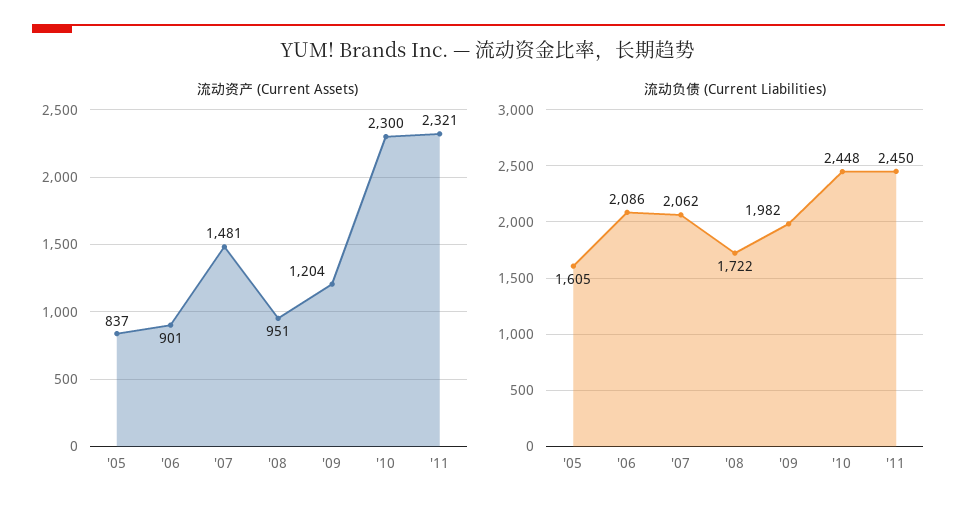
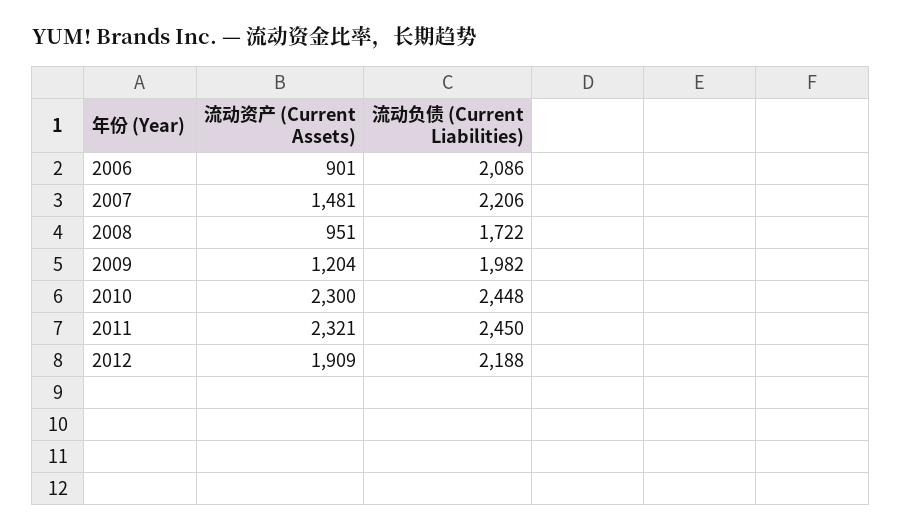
流动资产 (Current Assets), '05: 837 -> none
流动负债 (Current Liabilities), '05: 1605 -> none
流动负债 (Current Liabilities), '07: 2062 -> 2206
流动资产 (Current Assets), 2012: none -> 1909
流动负债 (Current Liabilities), 2012: none -> 2188

